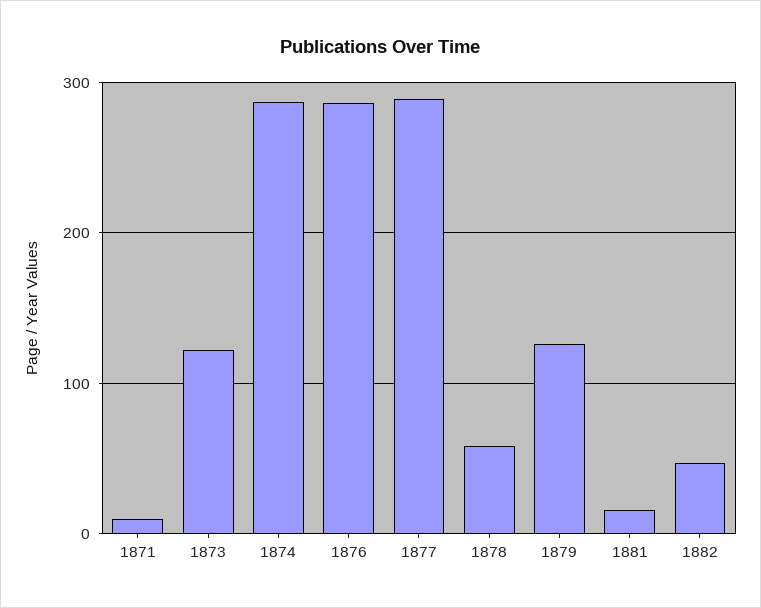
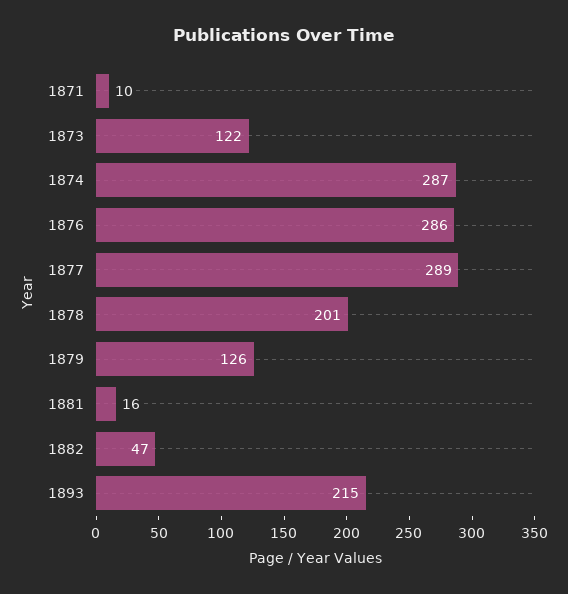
1878: 60 -> 201
1893: none -> 215

